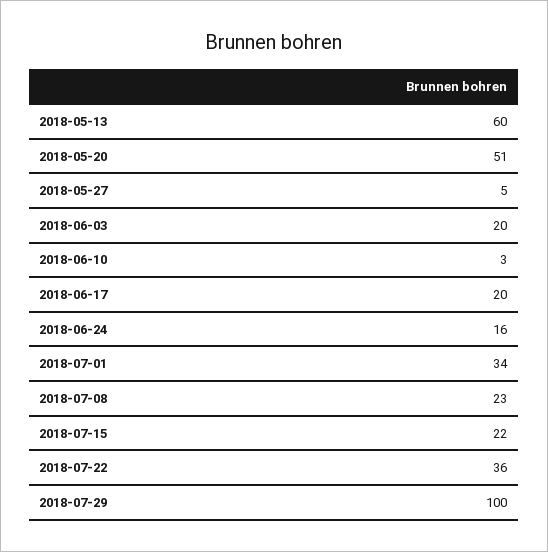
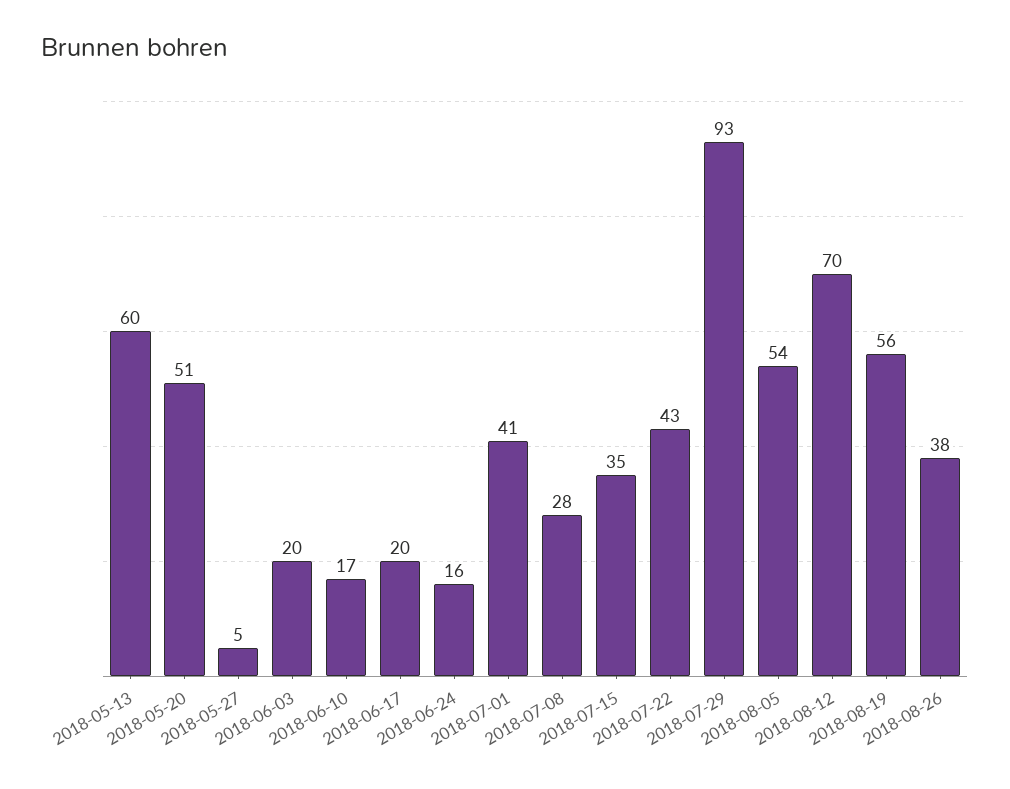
2018-06-10: 3 -> 17
2018-07-01: 34 -> 41
2018-07-08: 23 -> 28
2018-07-15: 22 -> 35
2018-07-22: 36 -> 43
2018-07-29: 100 -> 93
2018-08-05: none -> 54
2018-08-12: none -> 70
2018-08-19: none -> 56
2018-08-26: none -> 38

